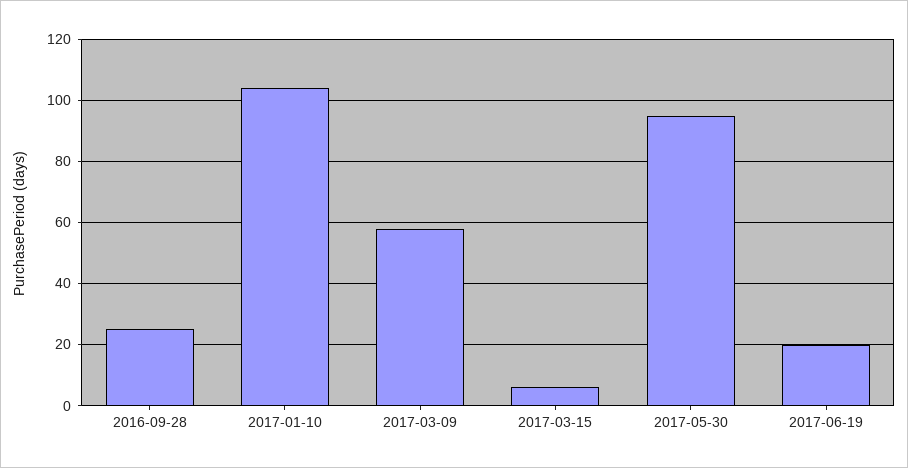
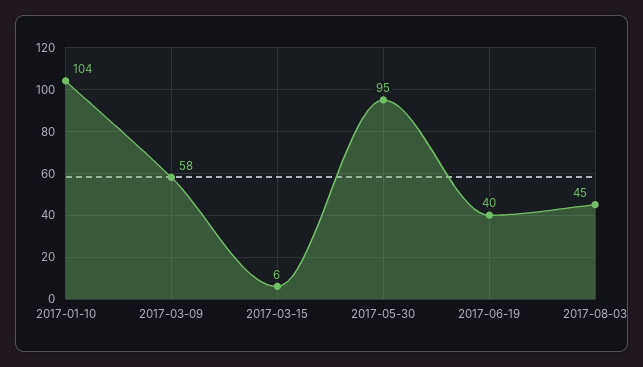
2016-09-28: 25 -> none
2017-06-19: 20 -> 40
2017-08-03: none -> 45

